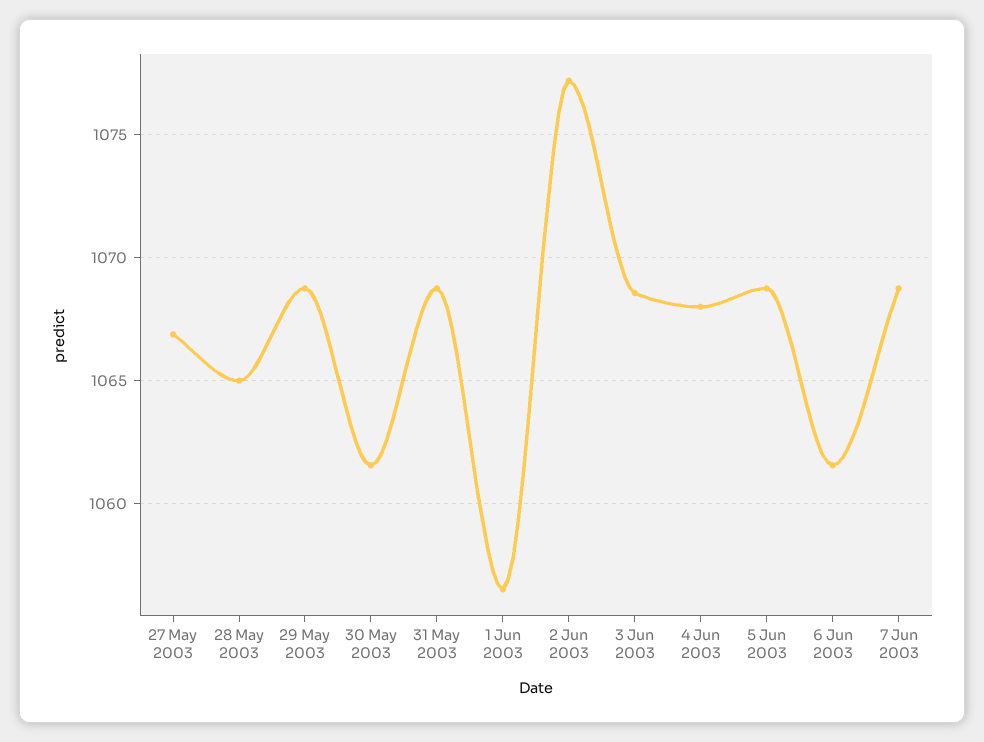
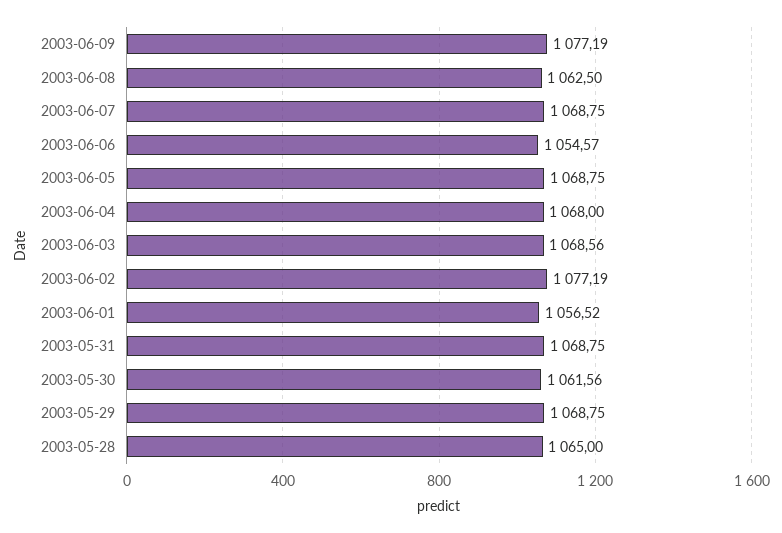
27 May 2003: 1067 -> none
6 Jun 2003: 1061.5 -> 1054.57
2003-06-09: none -> 1077.19
2003-06-08: none -> 1062.5

